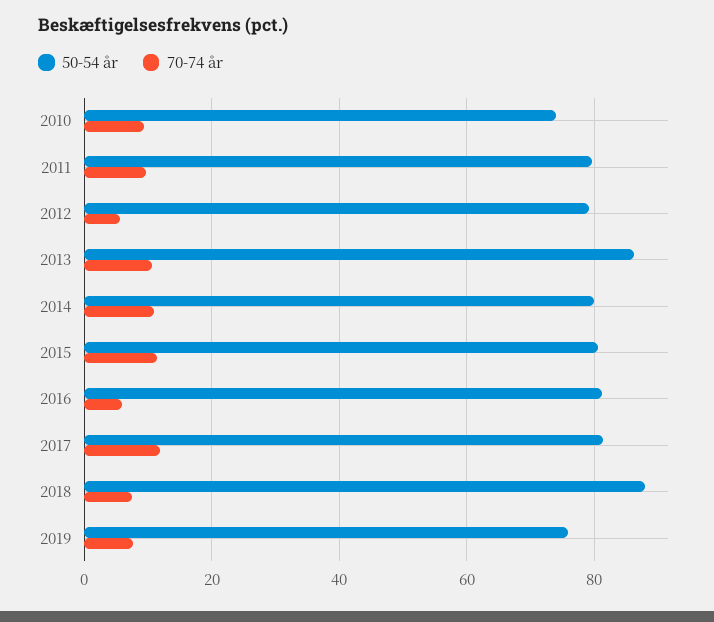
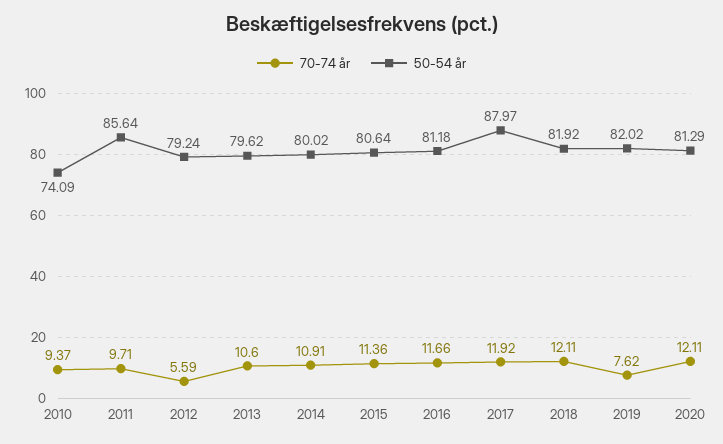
50-54 år, 2011: 80 -> 85.64
50-54 år, 2013: 86 -> 79.62
70-74 år, 2016: 6 -> 11.66
50-54 år, 2017: 82 -> 87.97
50-54 år, 2018: 88 -> 81.92
70-74 år, 2018: 8 -> 12.11
50-54 år, 2019: 76 -> 82.02
70-74 år, 2020: none -> 12.11
50-54 år, 2020: none -> 81.29

